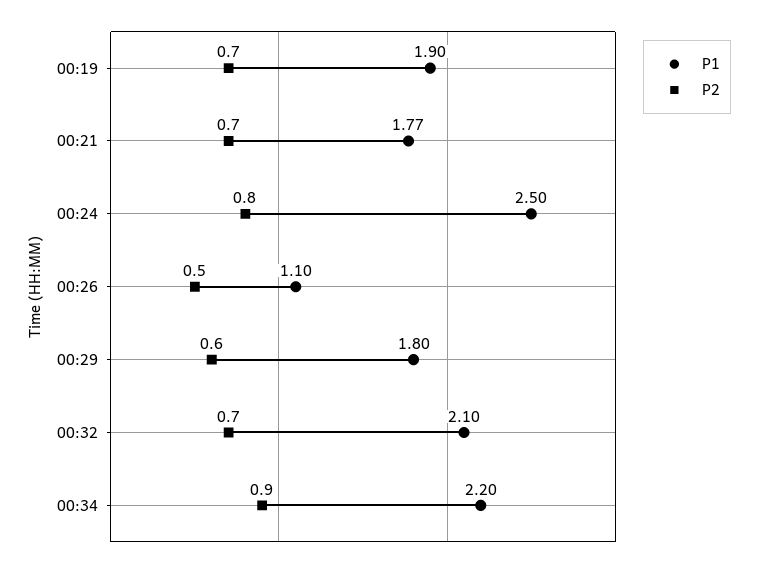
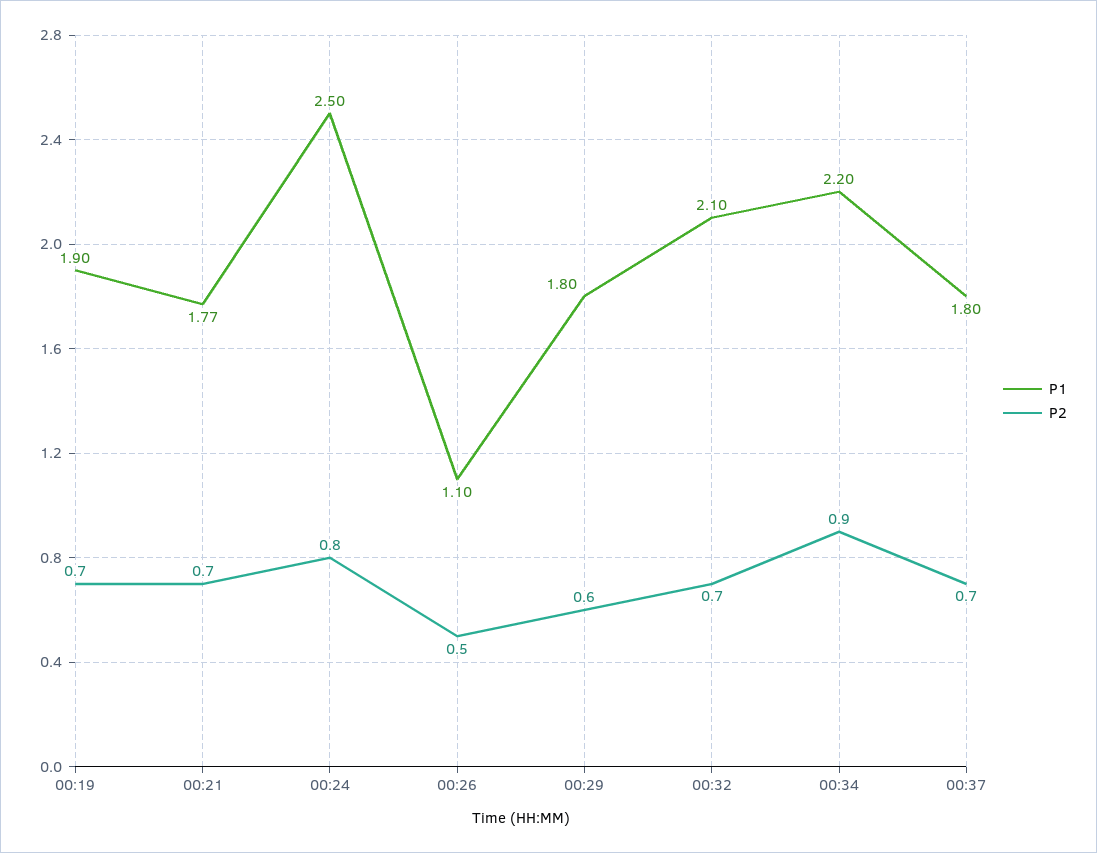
P1, 00:37: none -> 1.8
P2, 00:37: none -> 0.7

